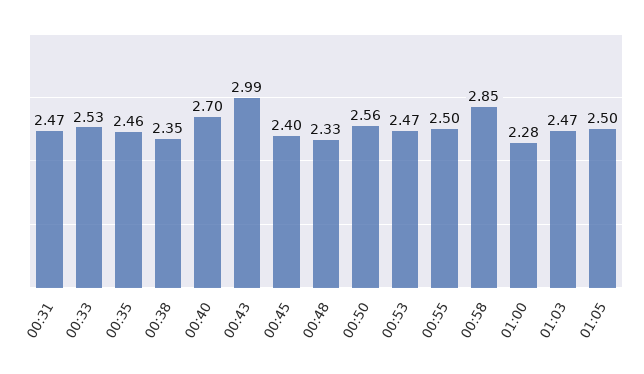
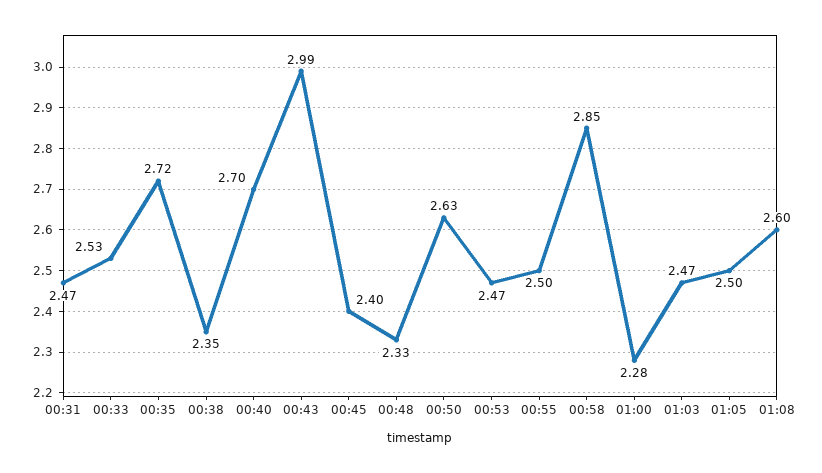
00:35: 2.46 -> 2.72
00:50: 2.56 -> 2.63
01:08: none -> 2.6

